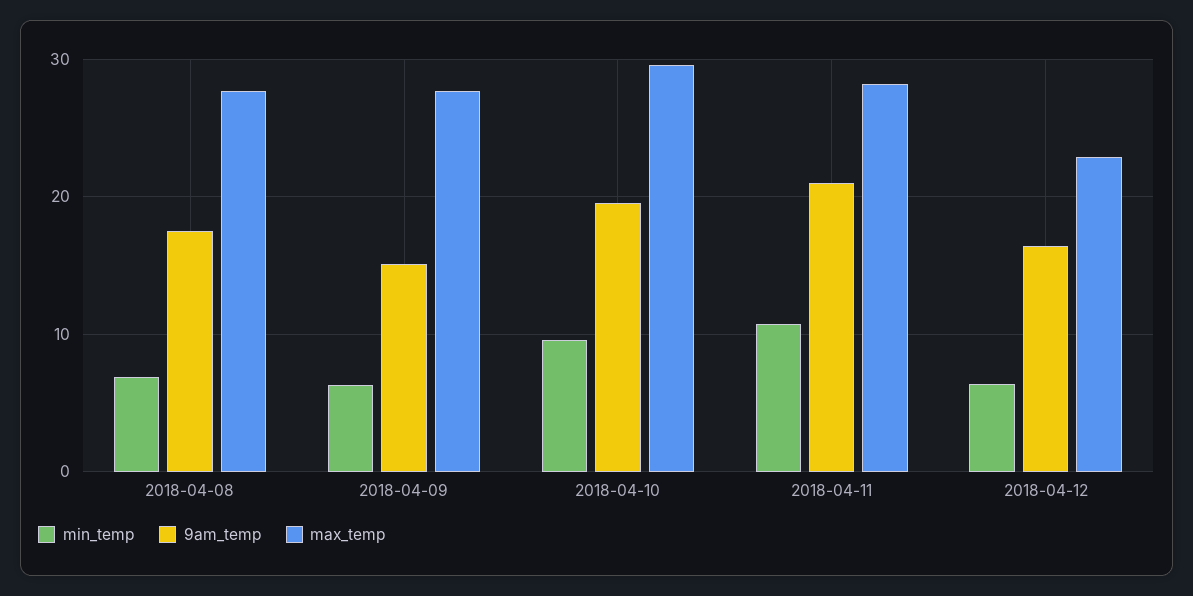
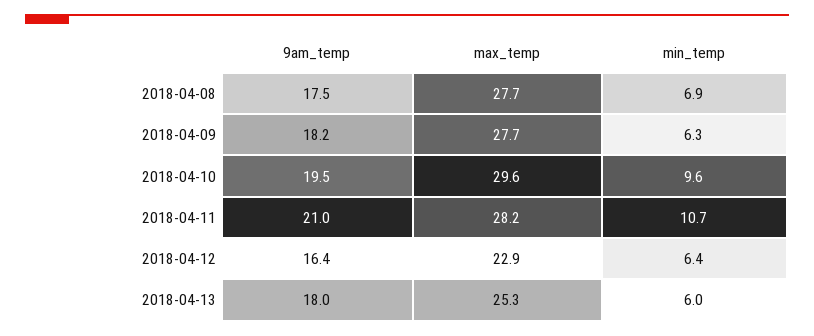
9am_temp, 2018-04-09: 15 -> 18.2
9am_temp, 2018-04-13: none -> 18
max_temp, 2018-04-13: none -> 25.3
min_temp, 2018-04-13: none -> 6

